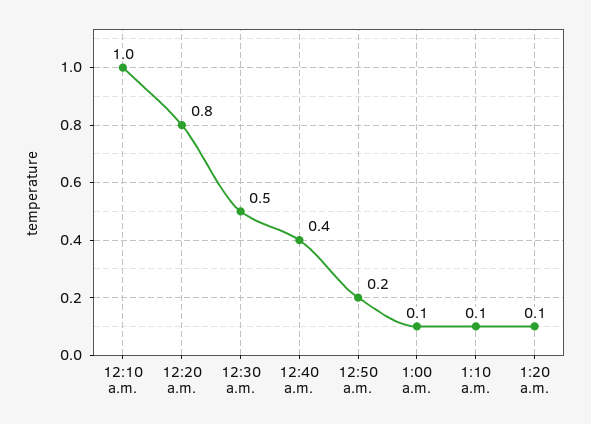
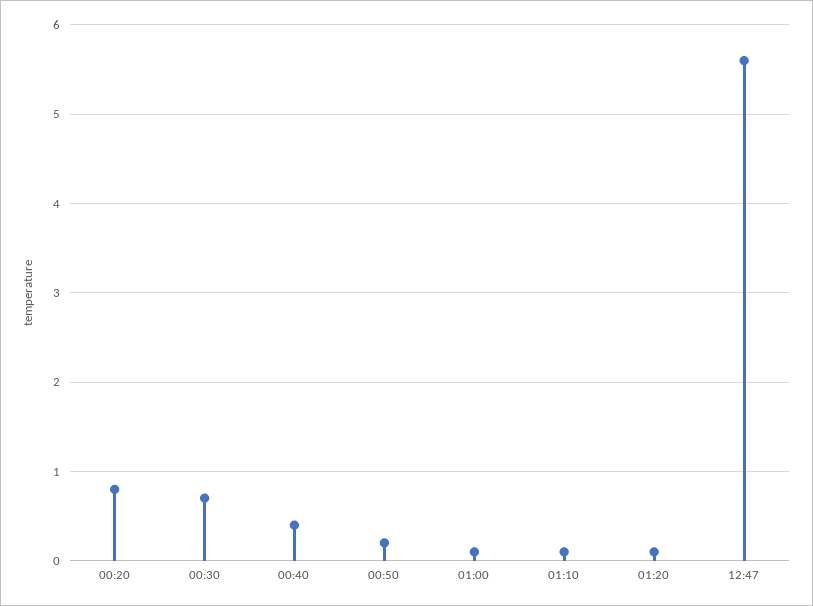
12:10 a.m.: 1 -> none
12:30 a.m.: 0.5 -> 0.7
12:47: none -> 5.6

